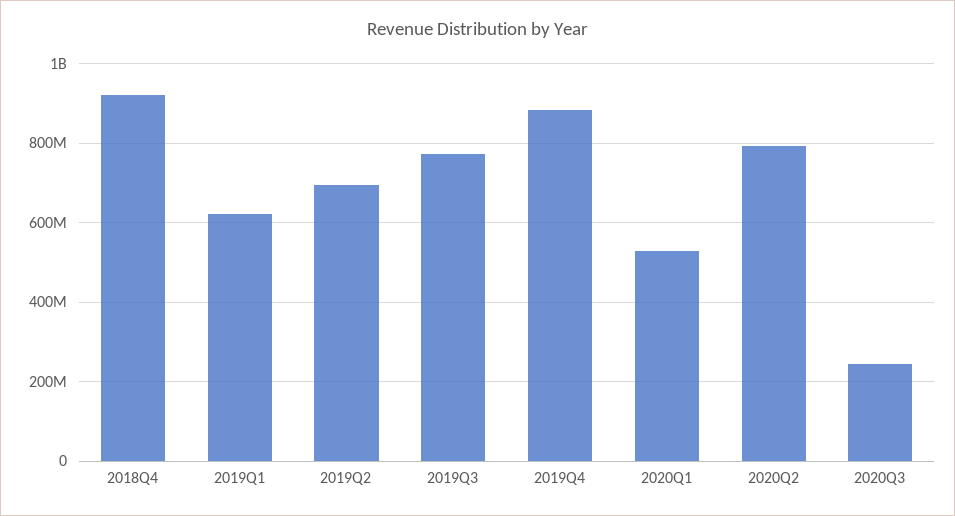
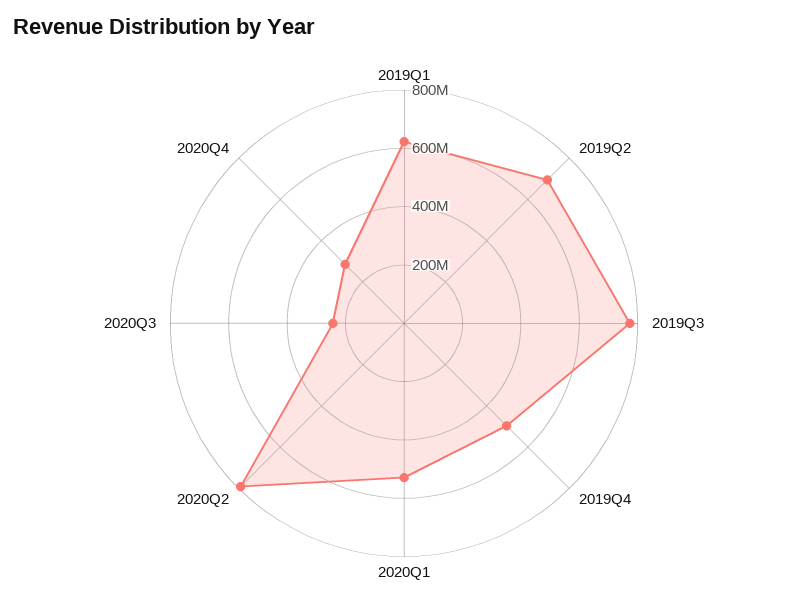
2018Q4: 920000000 -> none
2019Q4: 880000000 -> 500000000
2020Q4: none -> 300000000

